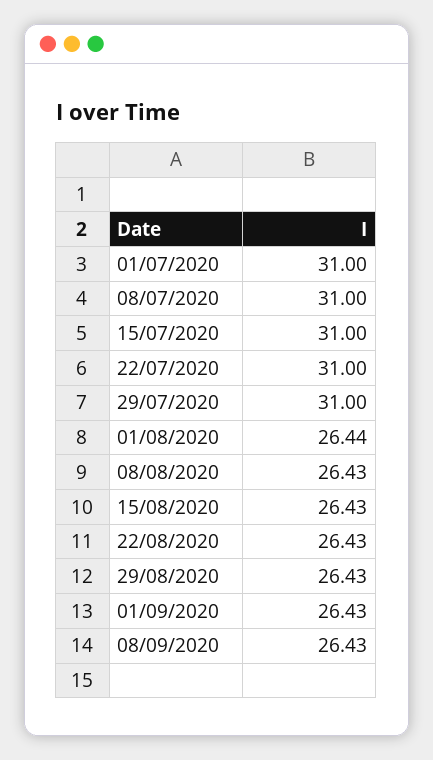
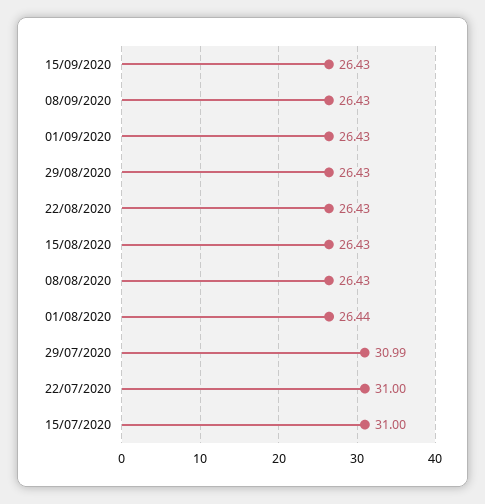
01/07/2020: 31 -> none
08/07/2020: 31 -> none
29/07/2020: 31 -> 30.99
15/09/2020: none -> 26.43

